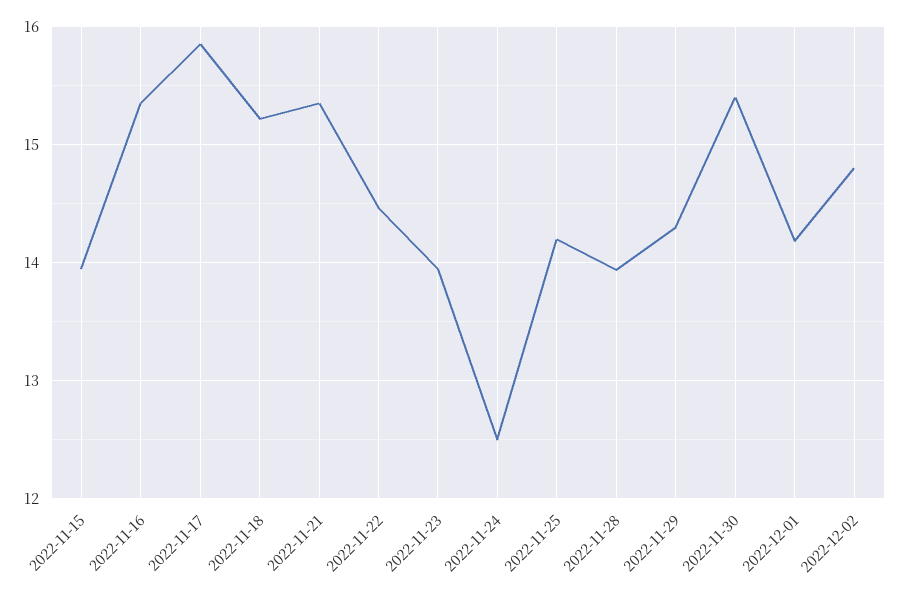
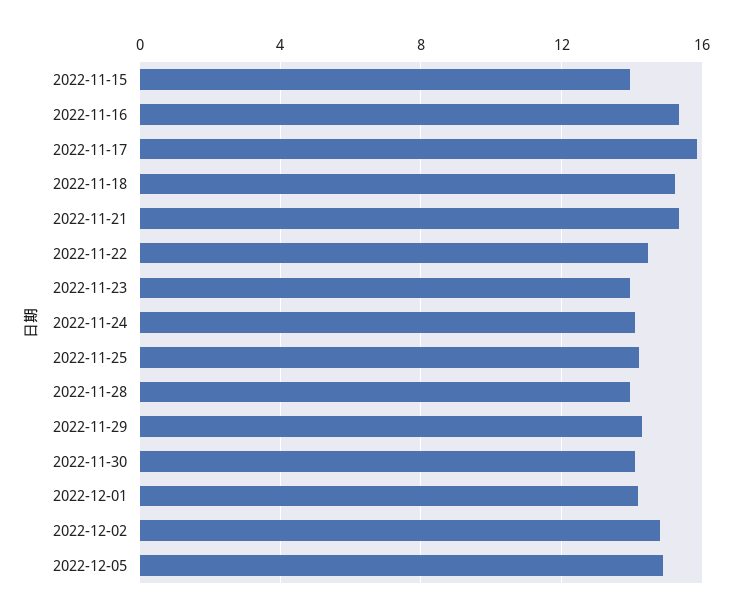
2022-11-24: 12.5 -> 14
2022-11-30: 15.4 -> 14
2022-12-05: none -> 15

